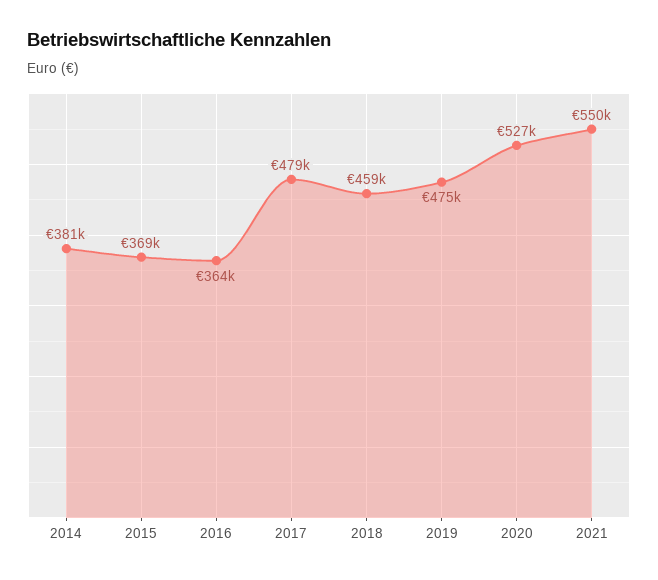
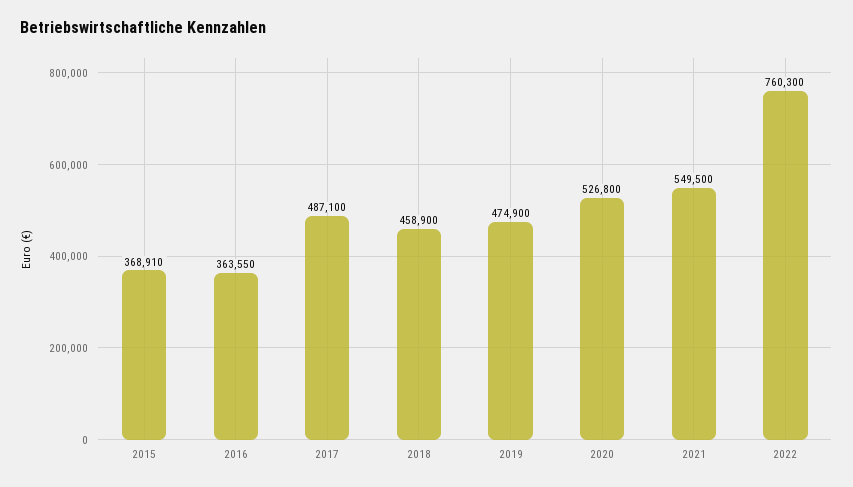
2014: 381000 -> none
2017: 479000 -> 487100
2022: none -> 760300

